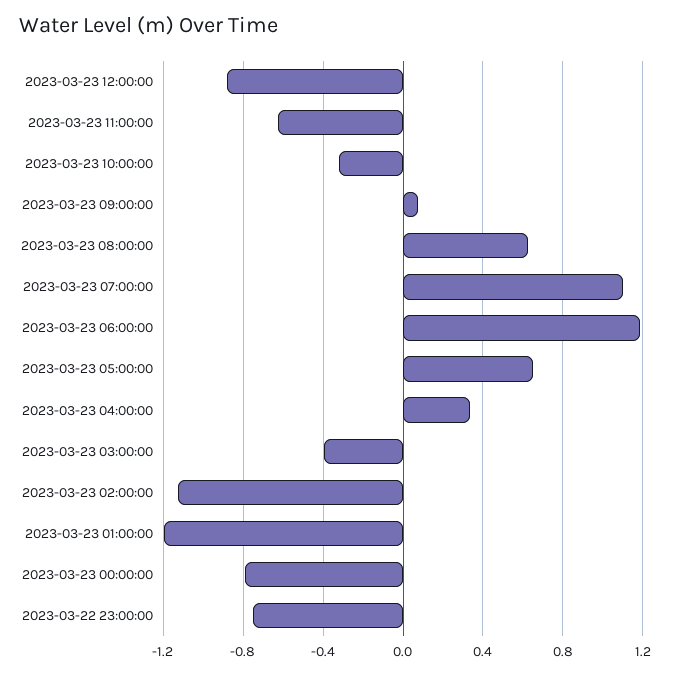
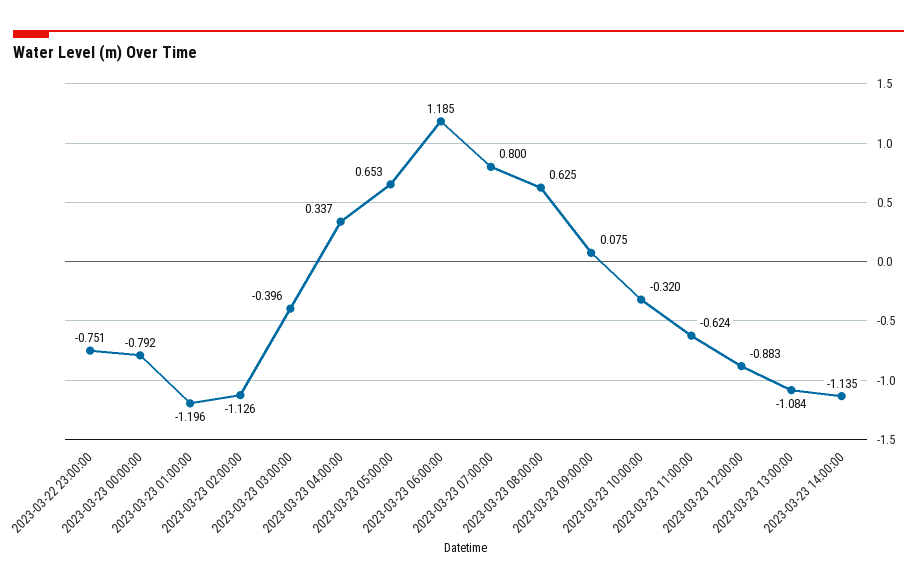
2023-03-23 07:00:00: 1.1 -> 0.8
2023-03-23 13:00:00: none -> -1.084
2023-03-23 14:00:00: none -> -1.135

